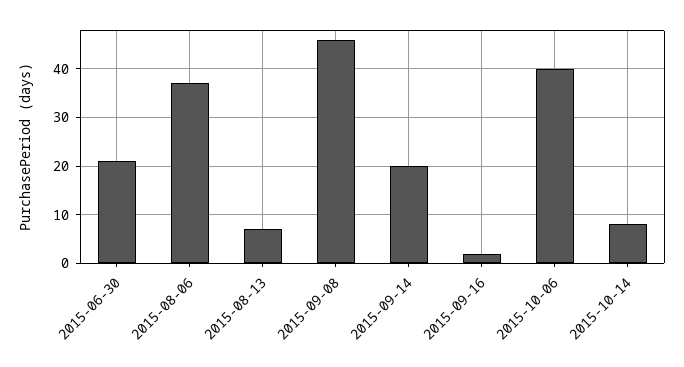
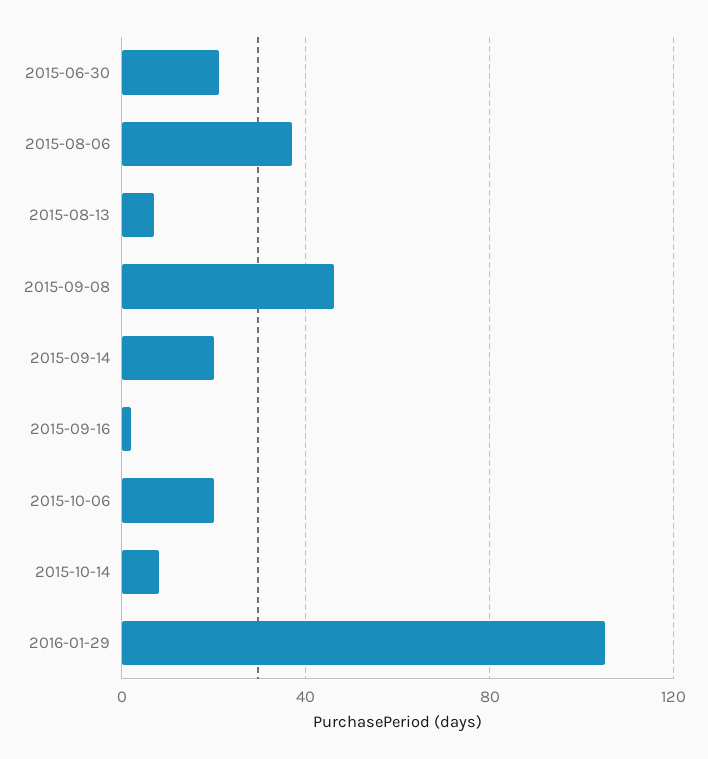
2015-10-06: 40 -> 20
2016-01-29: none -> 105

